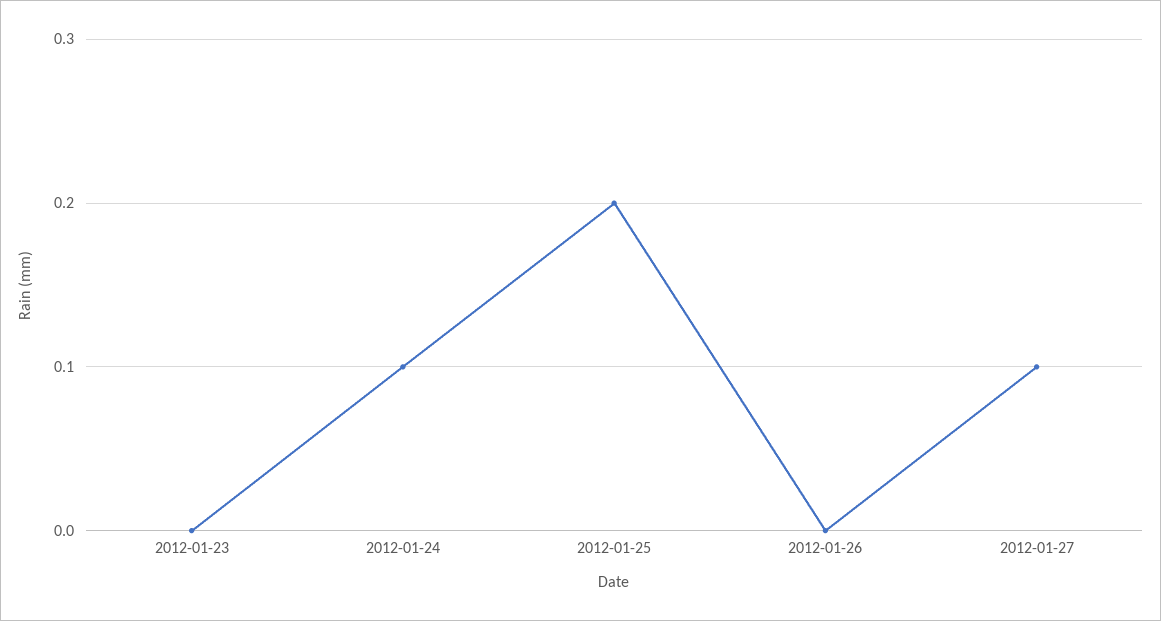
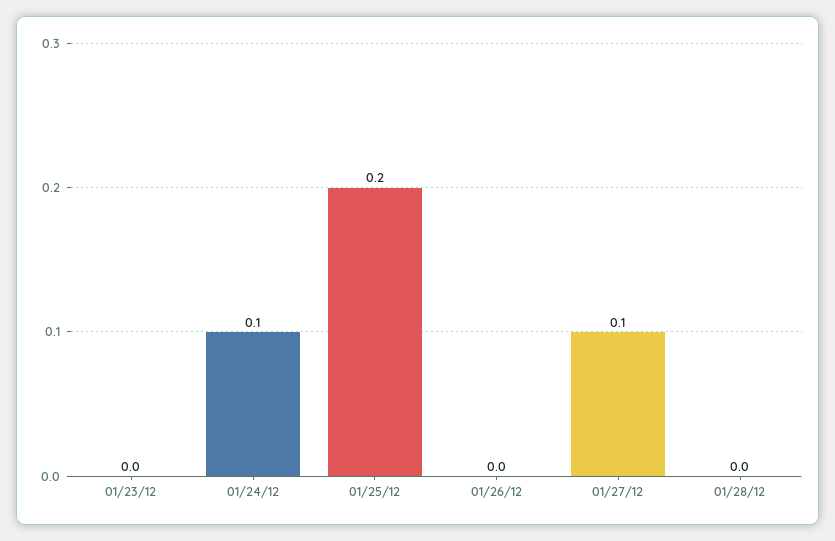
01/28/12: none -> 0

